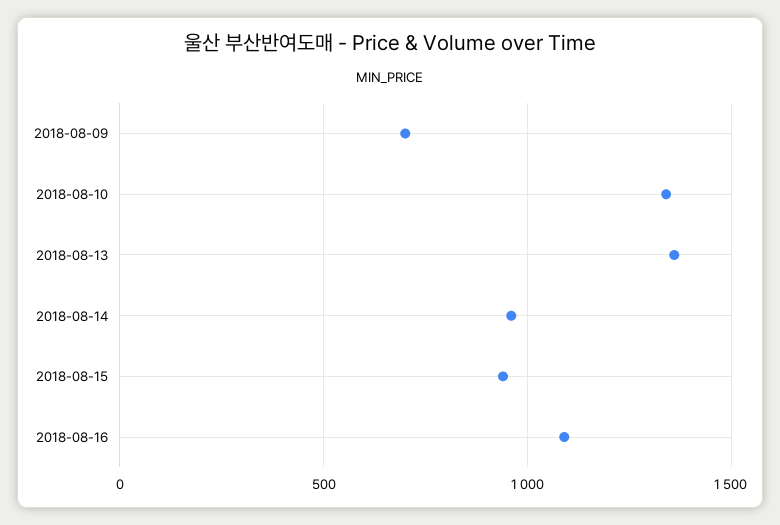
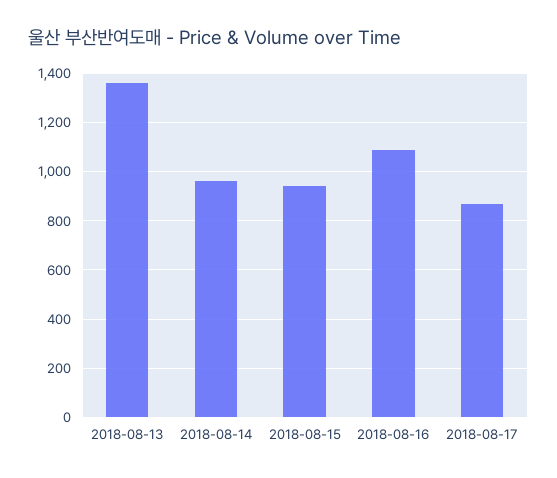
2018-08-09: 700 -> none
2018-08-10: 1350 -> none
2018-08-17: none -> 875

